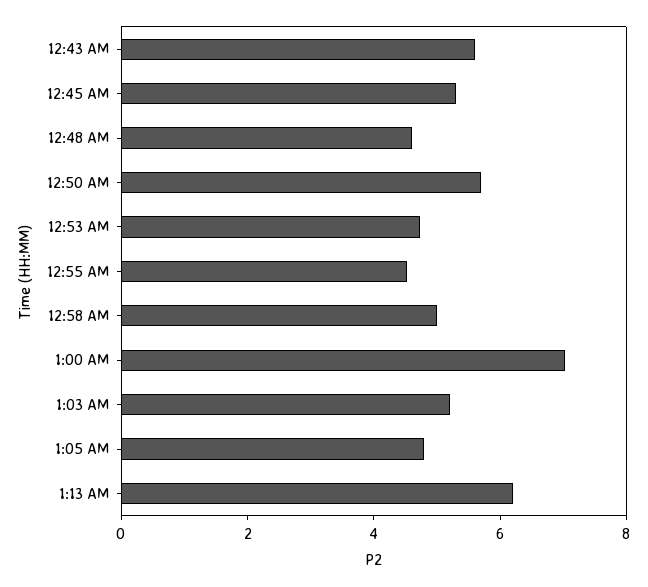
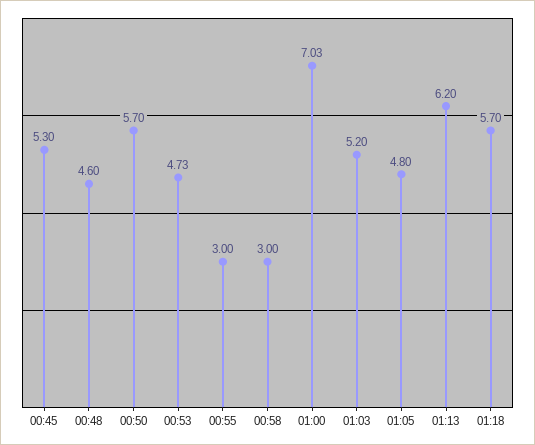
12:43 AM: 5.5 -> none
12:55 AM: 4.5 -> 3
12:58 AM: 5 -> 3
01:18: none -> 5.7

